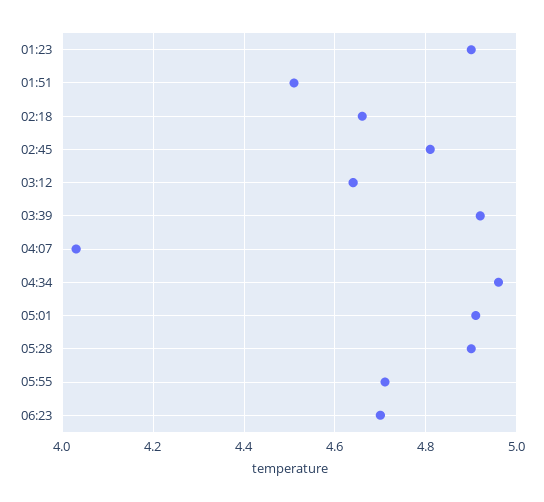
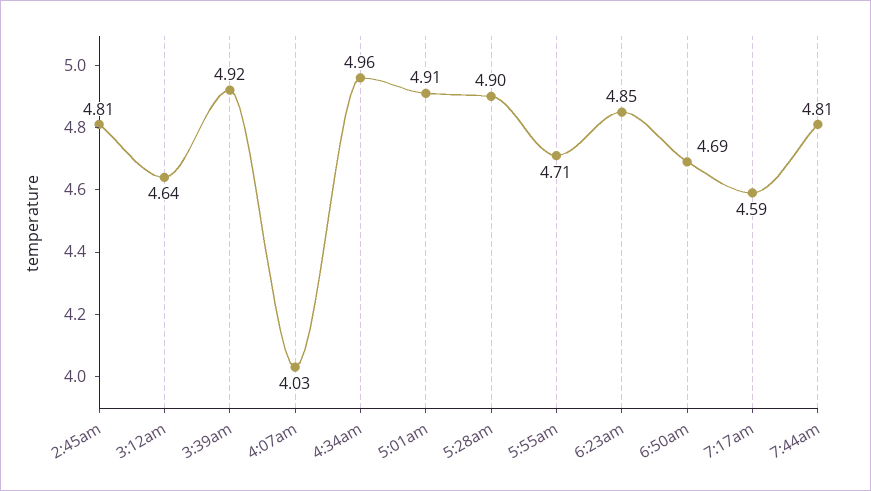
01:23: 4.9 -> none
01:51: 4.5 -> none
02:18: 4.65 -> none
06:23: 4.7 -> 4.85
6:50am: none -> 4.69
7:17am: none -> 4.59
7:44am: none -> 4.81

